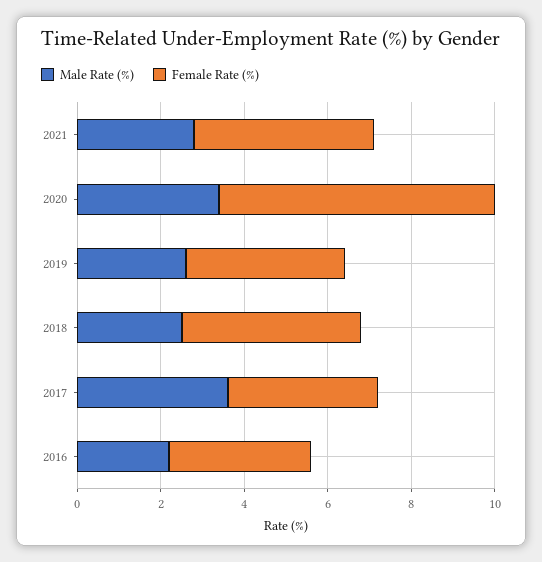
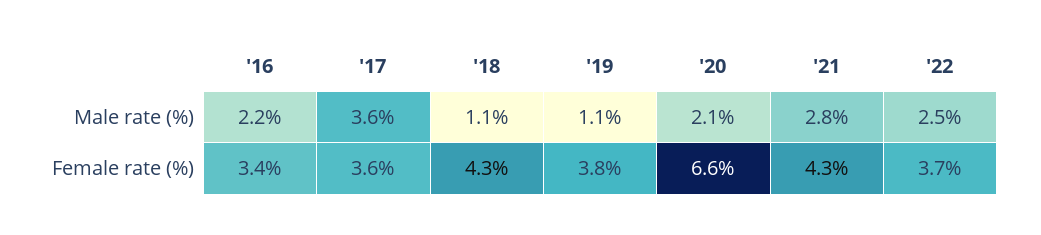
Male Rate (%), 2020: 3.5 -> 2.1
Male Rate (%), 2019: 2.5 -> 1.1
Male Rate (%), 2018: 2.5 -> 1.1
Male Rate (%), '22: none -> 2.5
Female Rate (%), '22: none -> 3.7

